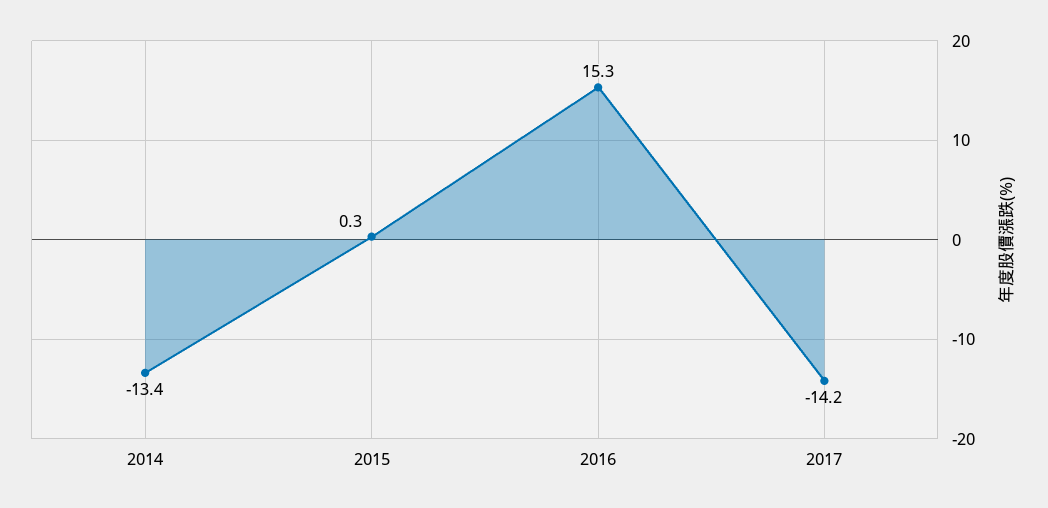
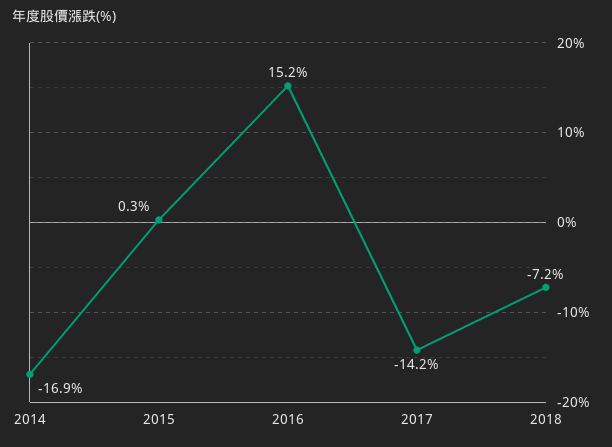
2014: -13.4 -> -16.9
2016: 15.3 -> 15.2
2018: none -> -7.2

